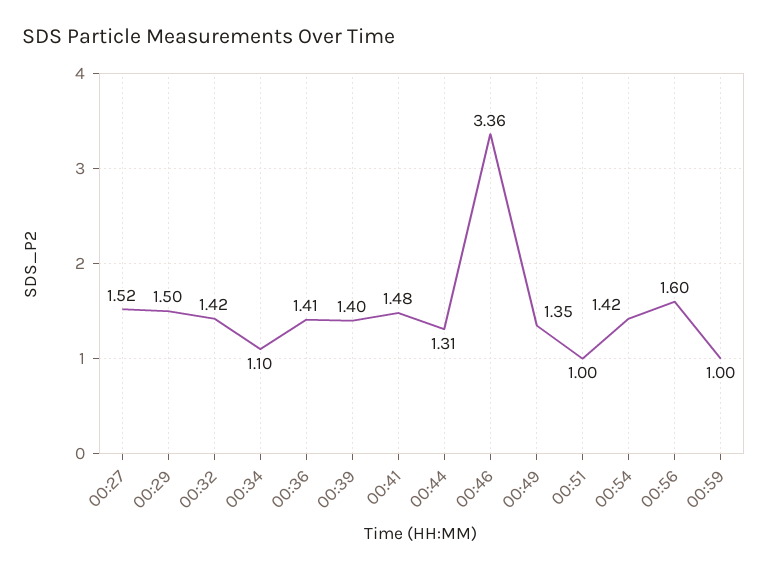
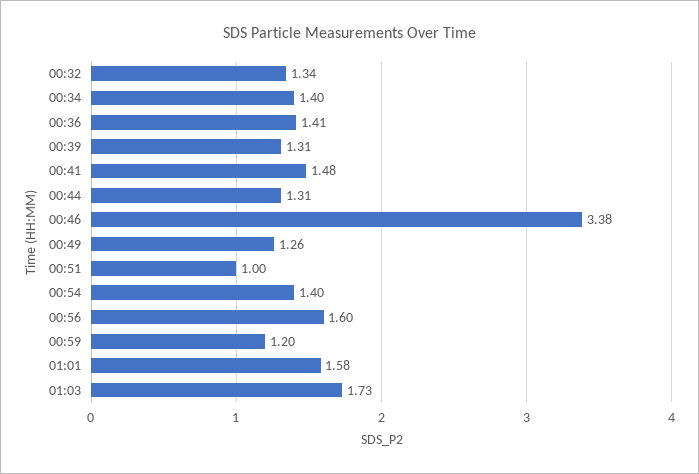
00:27: 1.52 -> none
00:29: 1.5 -> none
00:32: 1.42 -> 1.34
00:34: 1.1 -> 1.4
00:39: 1.4 -> 1.31
00:46: 3.36 -> 3.38
00:49: 1.35 -> 1.26
00:54: 1.42 -> 1.4
00:59: 1 -> 1.2
01:01: none -> 1.58
01:03: none -> 1.73

